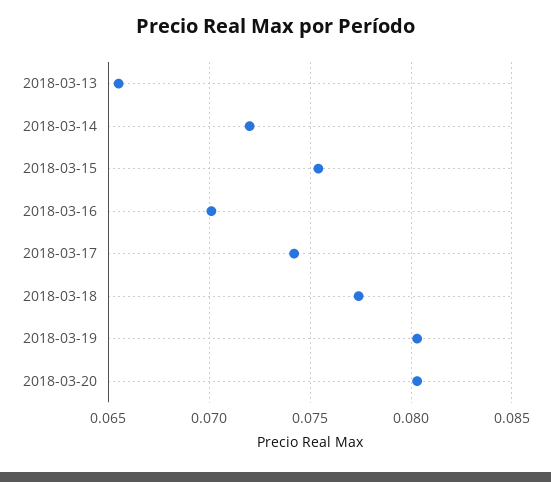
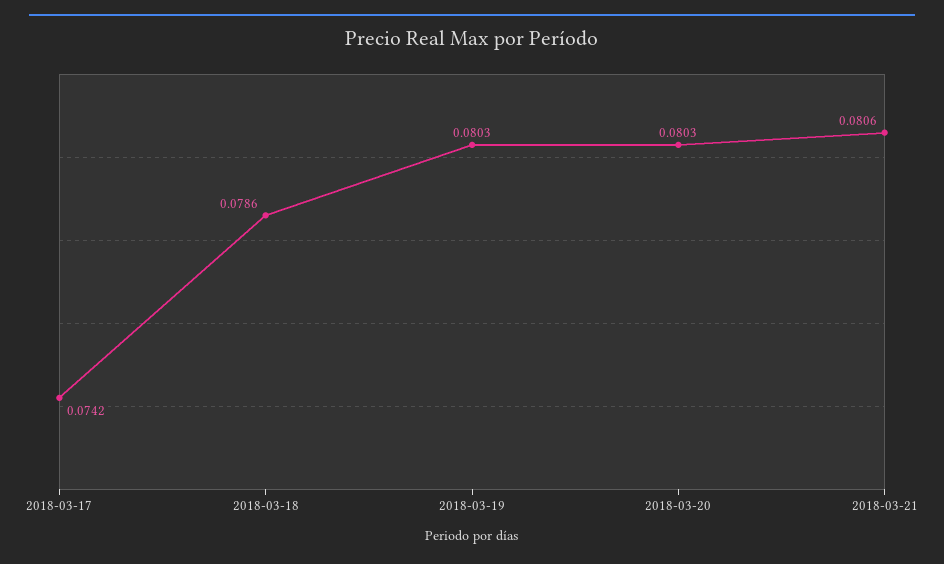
2018-03-13: 0.0655 -> none
2018-03-14: 0.072 -> none
2018-03-15: 0.0755 -> none
2018-03-16: 0.07 -> none
2018-03-18: 0.0775 -> 0.0786
2018-03-21: none -> 0.0806

